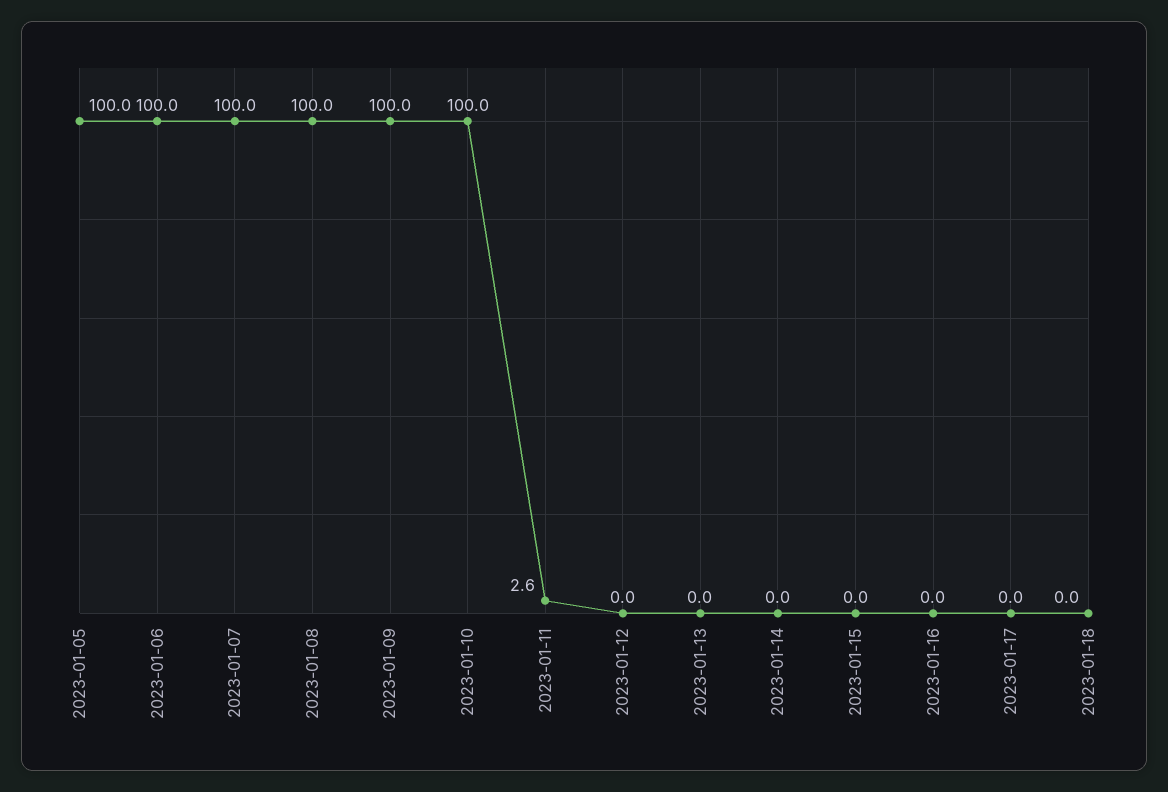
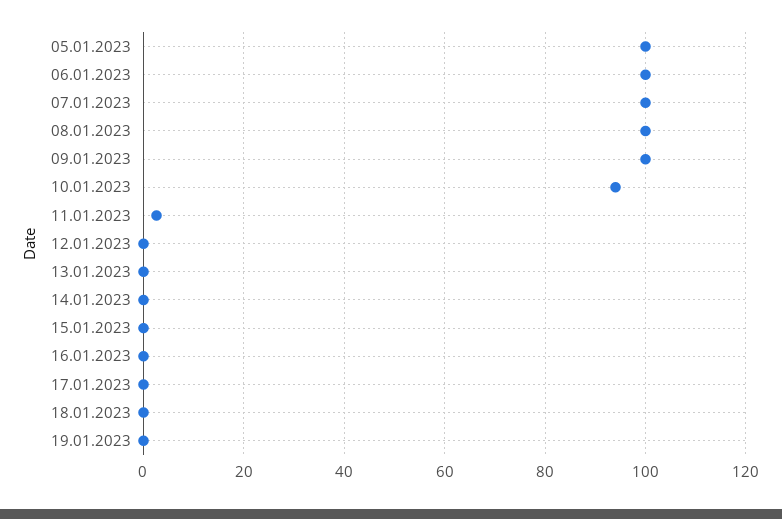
2023-01-10: 100 -> 94
19.01.2023: none -> 0

